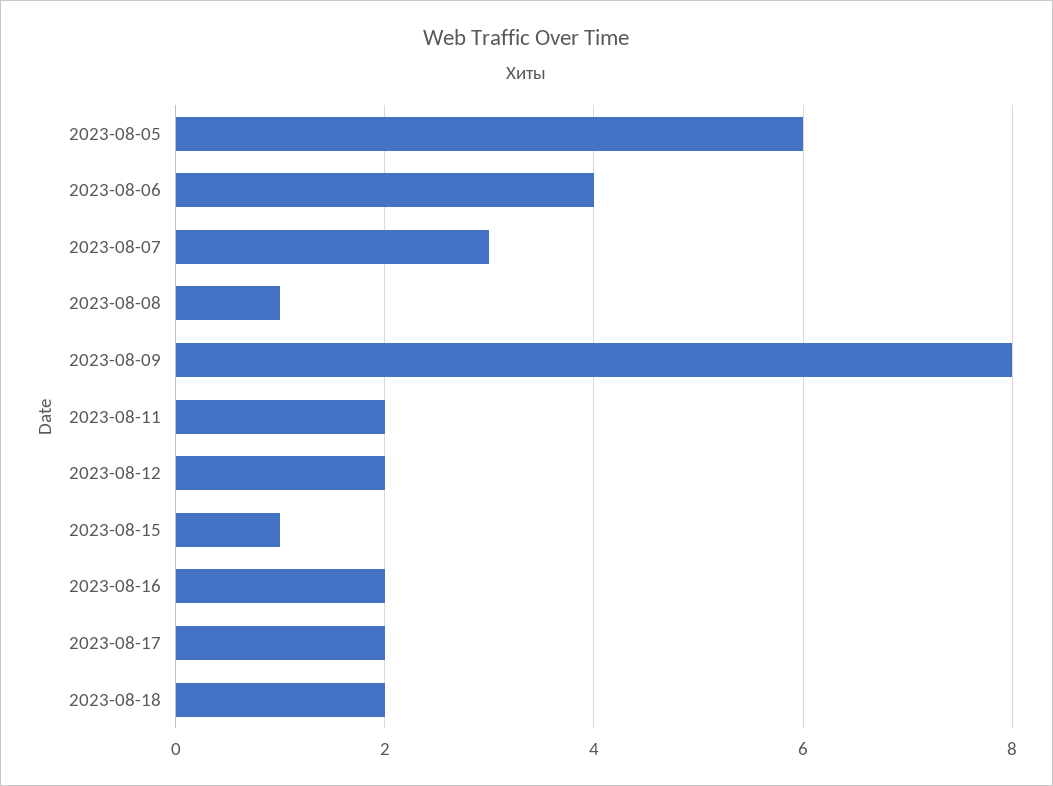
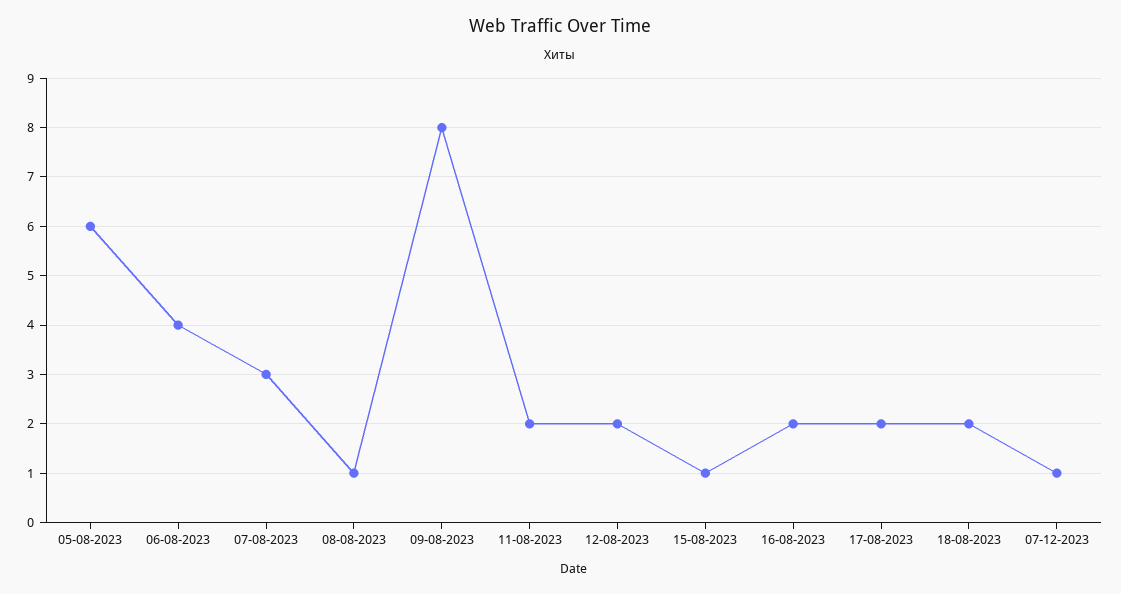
07-12-2023: none -> 1

